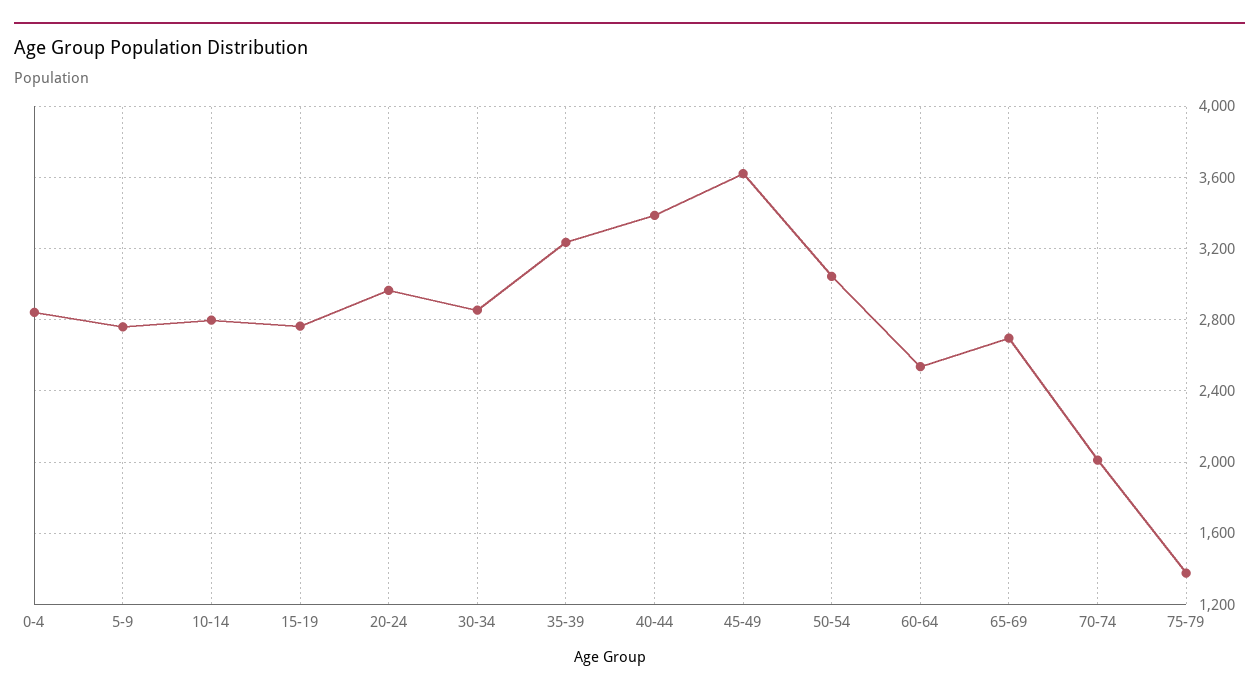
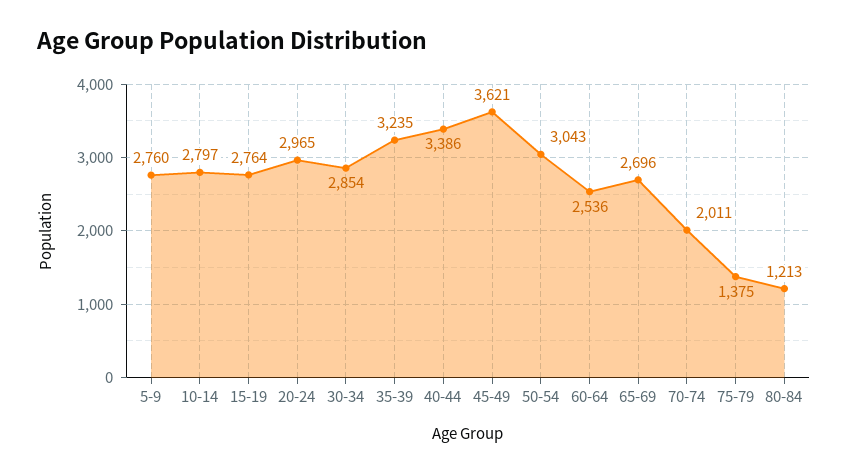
0-4: 2850 -> none
80-84: none -> 1213

